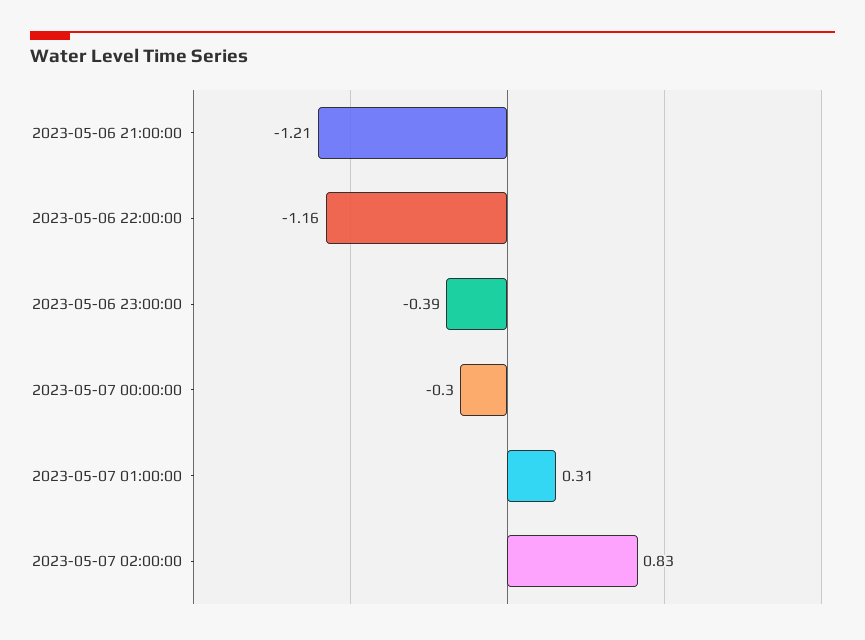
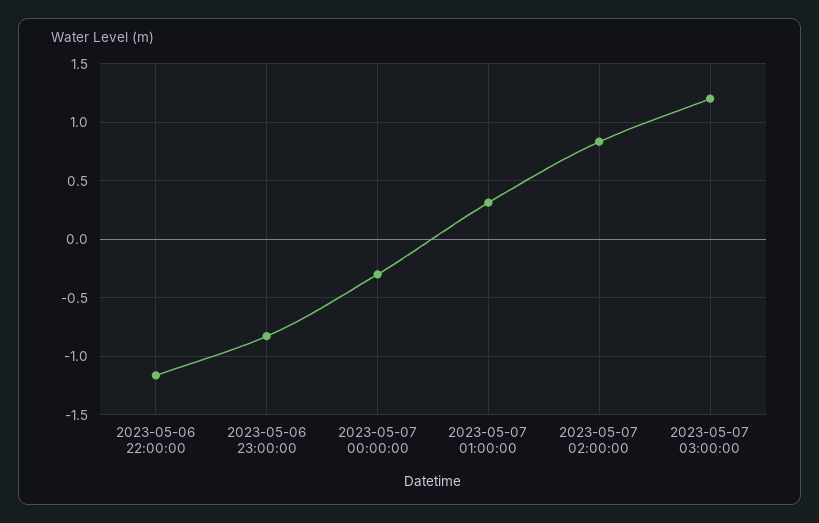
2023-05-06 21:00:00: -1.21 -> none
2023-05-06 23:00:00: -0.39 -> -0.8
2023-05-07 03:00:00: none -> 1.2

